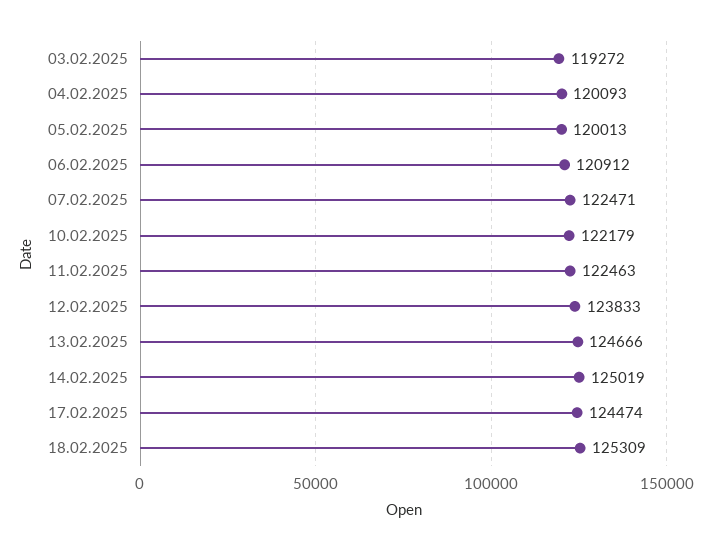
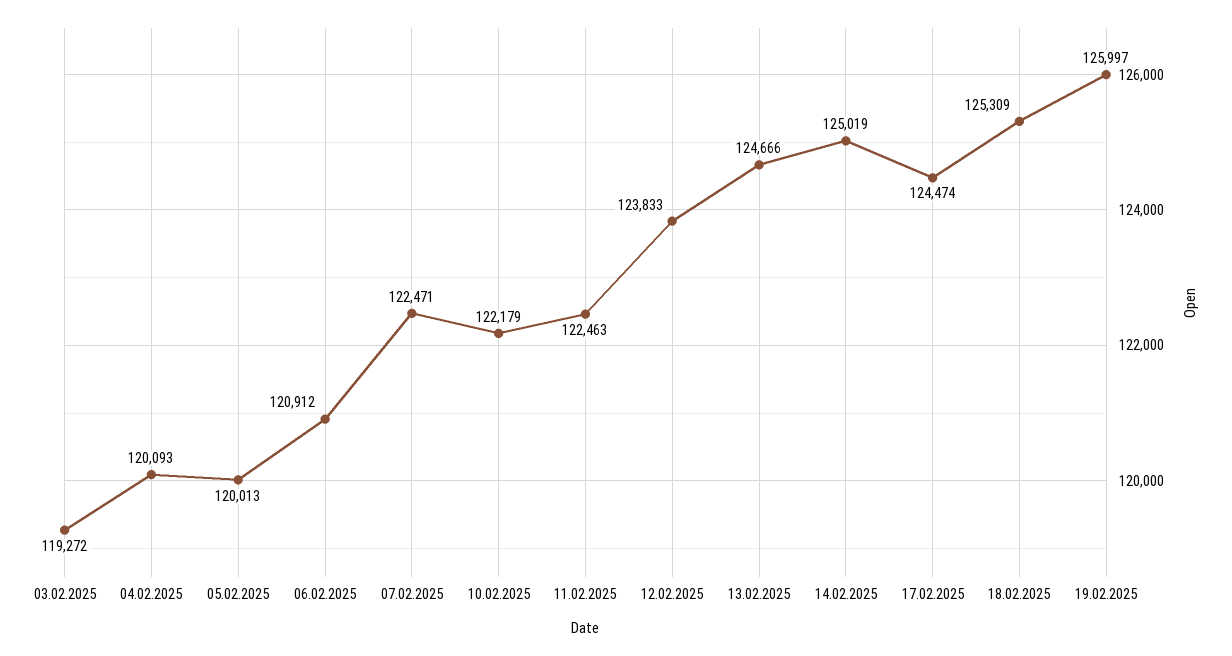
19.02.2025: none -> 125997

